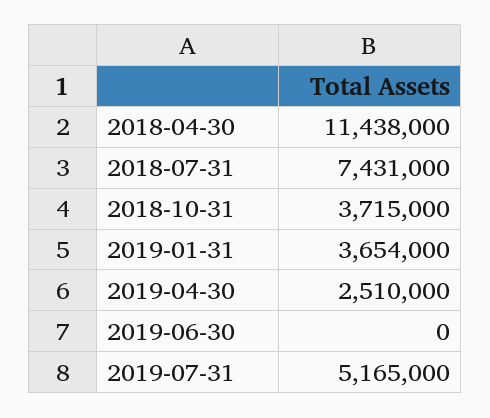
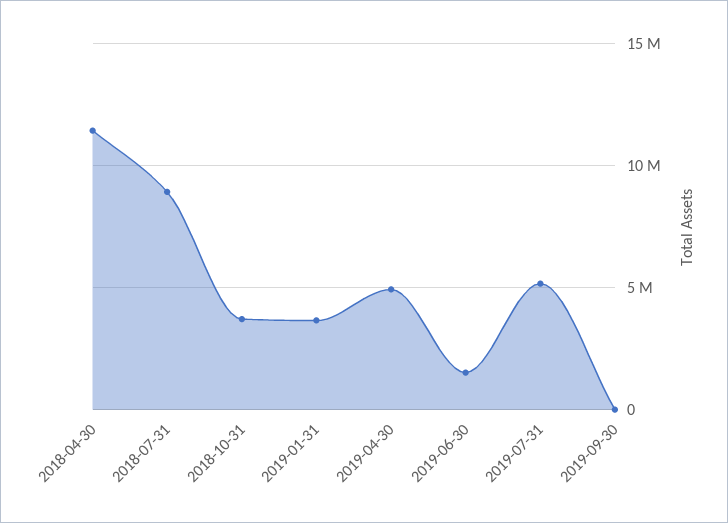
2018-07-31: 7431000 -> 9000000
2019-04-30: 2510000 -> 5000000
2019-06-30: 0 -> 1500000
2019-09-30: none -> 0

